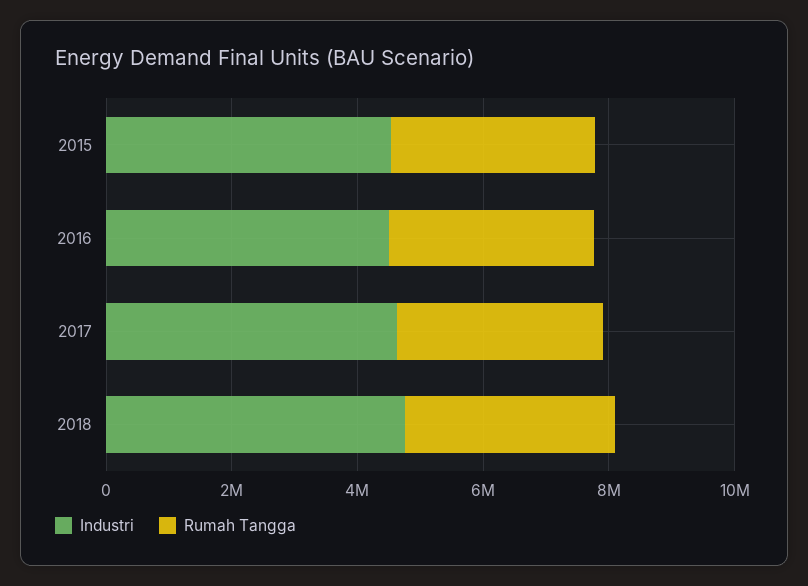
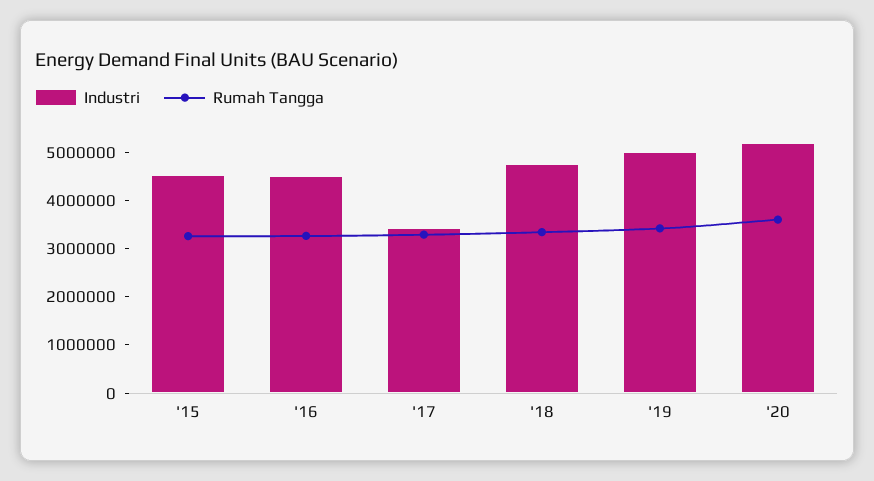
Industri, 2017: 4500000 -> 3400000
Industri, '19: none -> 5000000
Rumah Tangga, '19: none -> 3400000
Industri, '20: none -> 5200000
Rumah Tangga, '20: none -> 3600000

